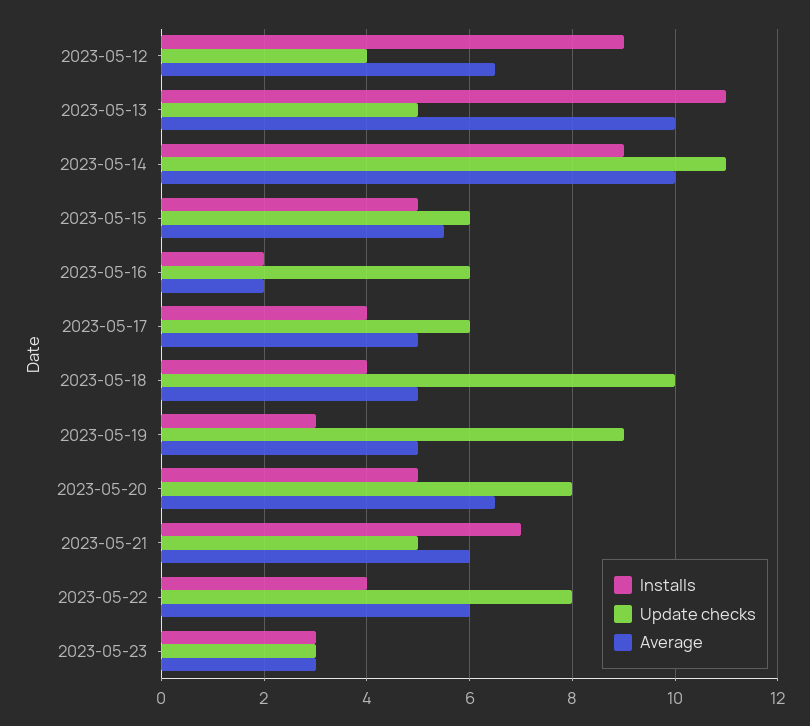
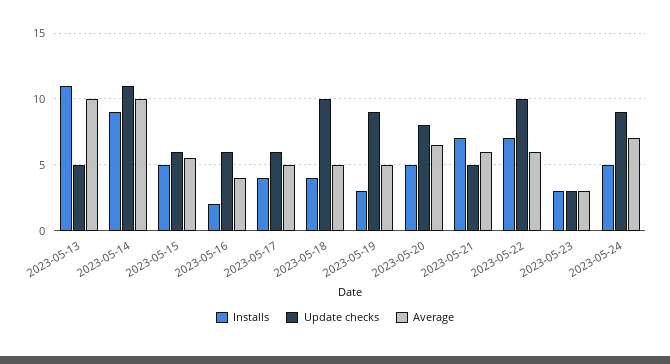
Installs, 2023-05-12: 9 -> none
Update checks, 2023-05-12: 4 -> none
Average, 2023-05-12: 6.5 -> none
Average, 2023-05-16: 2 -> 4
Installs, 2023-05-22: 4 -> 7
Update checks, 2023-05-22: 8 -> 10
Installs, 2023-05-24: none -> 5
Update checks, 2023-05-24: none -> 9
Average, 2023-05-24: none -> 7

